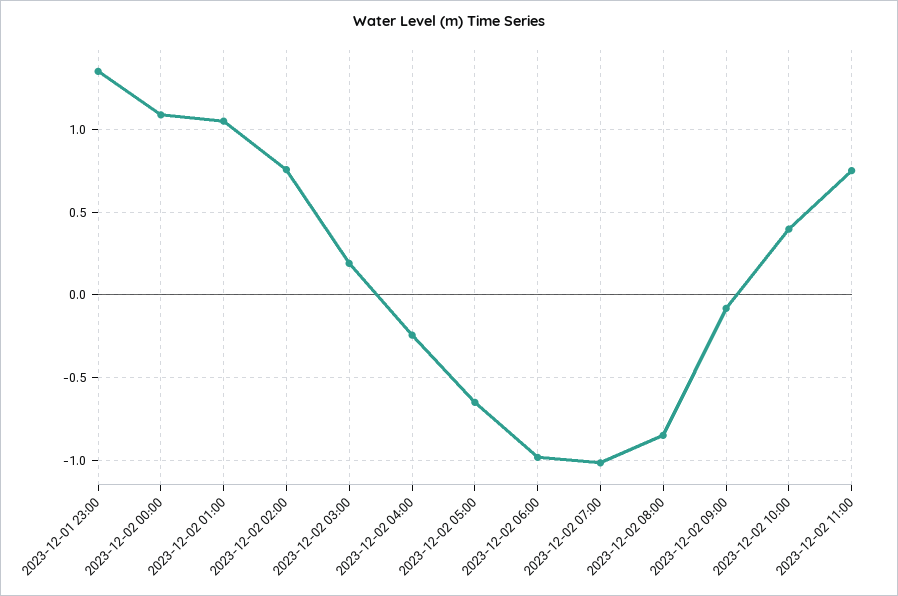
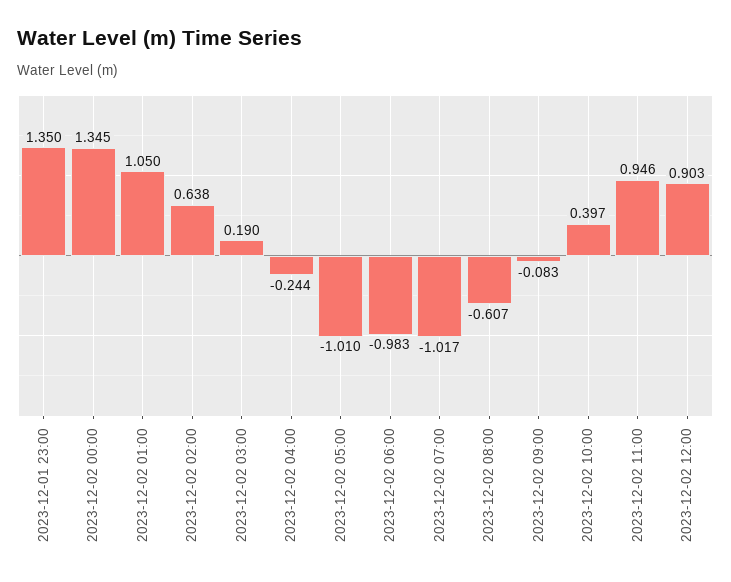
2023-12-02 00:00: 1.1 -> 1.345
2023-12-02 02:00: 0.75 -> 0.638
2023-12-02 05:00: -0.65 -> -1.01
2023-12-02 08:00: -0.85 -> -0.607
2023-12-02 11:00: 0.75 -> 0.946
2023-12-02 12:00: none -> 0.903

